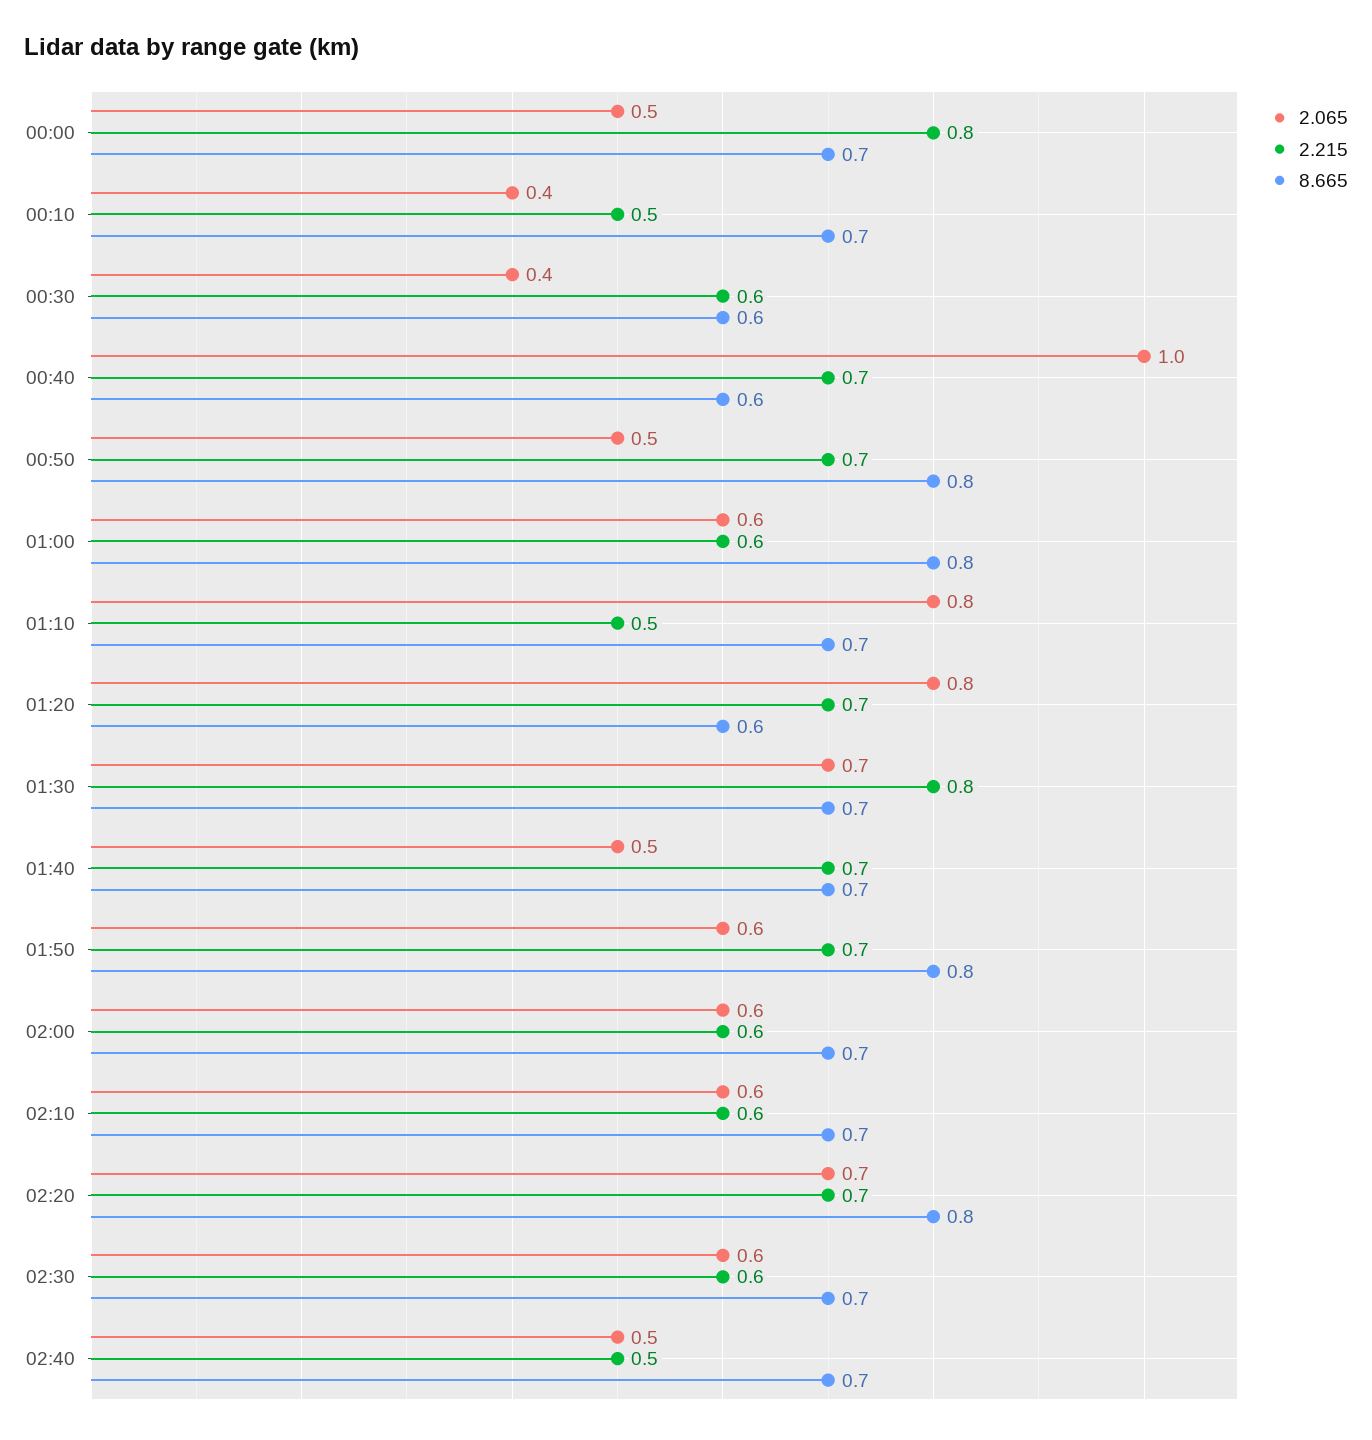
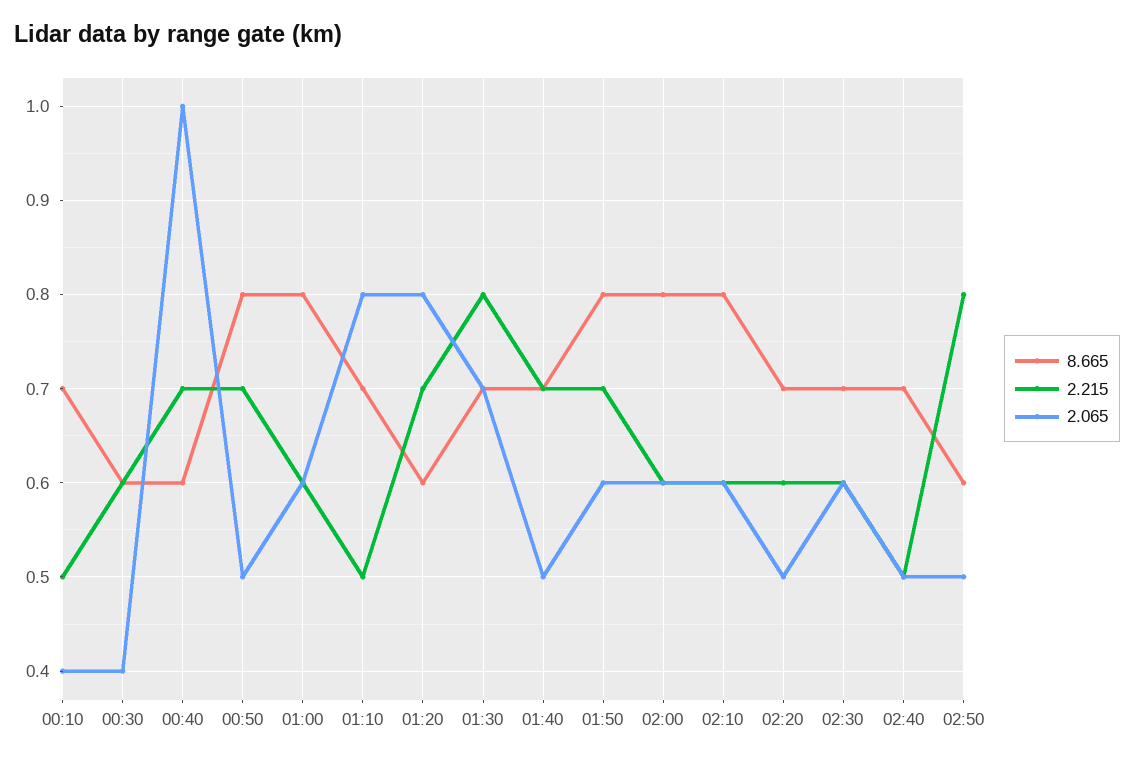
2.065, 00:00: 0.5 -> none
2.215, 00:00: 0.8 -> none
8.665, 00:00: 0.7 -> none
8.665, 02:00: 0.7 -> 0.8
8.665, 02:10: 0.7 -> 0.8
2.065, 02:20: 0.7 -> 0.5
2.215, 02:20: 0.7 -> 0.6
8.665, 02:20: 0.8 -> 0.7
8.665, 02:50: none -> 0.6
2.215, 02:50: none -> 0.8
2.065, 02:50: none -> 0.5

